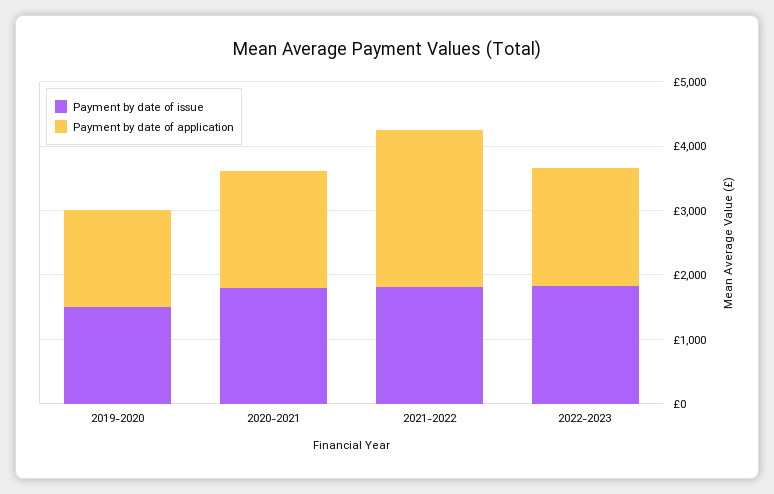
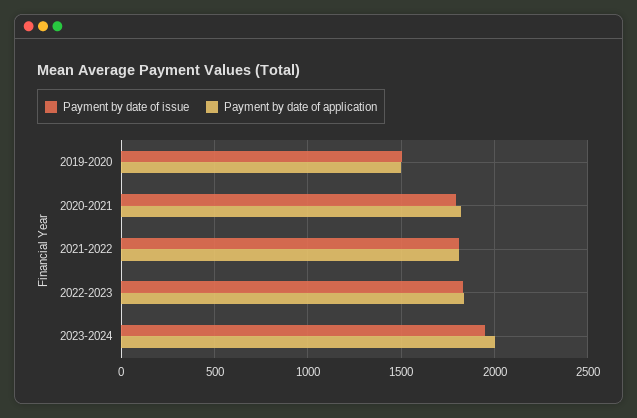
Payment by date of application, 2021-2022: 2400 -> 1800
Payment by date of issue, 2023-2024: none -> 1950
Payment by date of application, 2023-2024: none -> 2000

